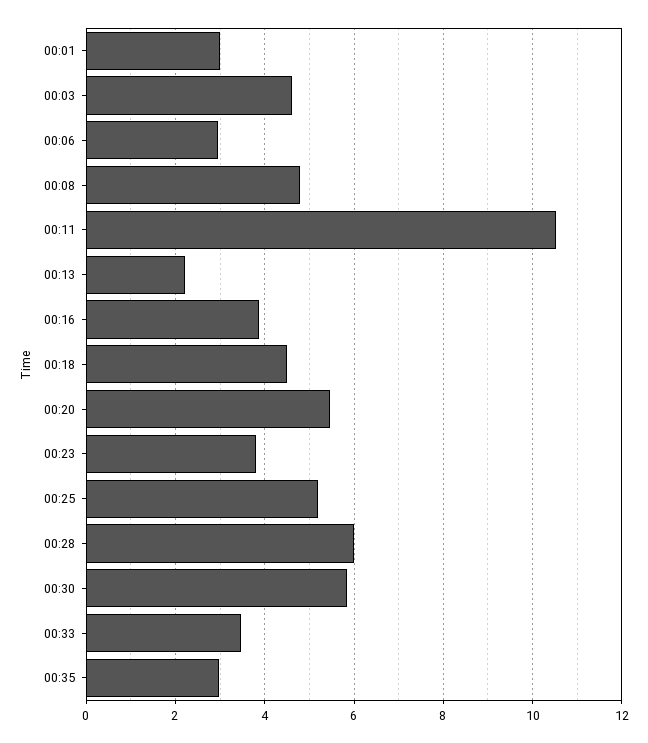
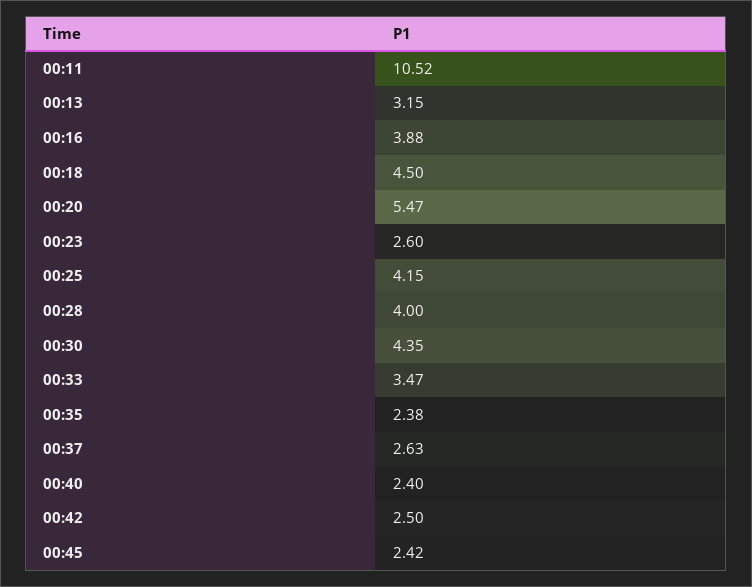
00:01: 3 -> none
00:03: 4.6 -> none
00:06: 3 -> none
00:08: 4.8 -> none
00:13: 2.2 -> 3.15
00:23: 3.8 -> 2.6
00:25: 5.2 -> 4.15
00:28: 6 -> 4
00:30: 5.8 -> 4.35
00:35: 3 -> 2.38
00:37: none -> 2.63
00:40: none -> 2.4
00:42: none -> 2.5
00:45: none -> 2.42

